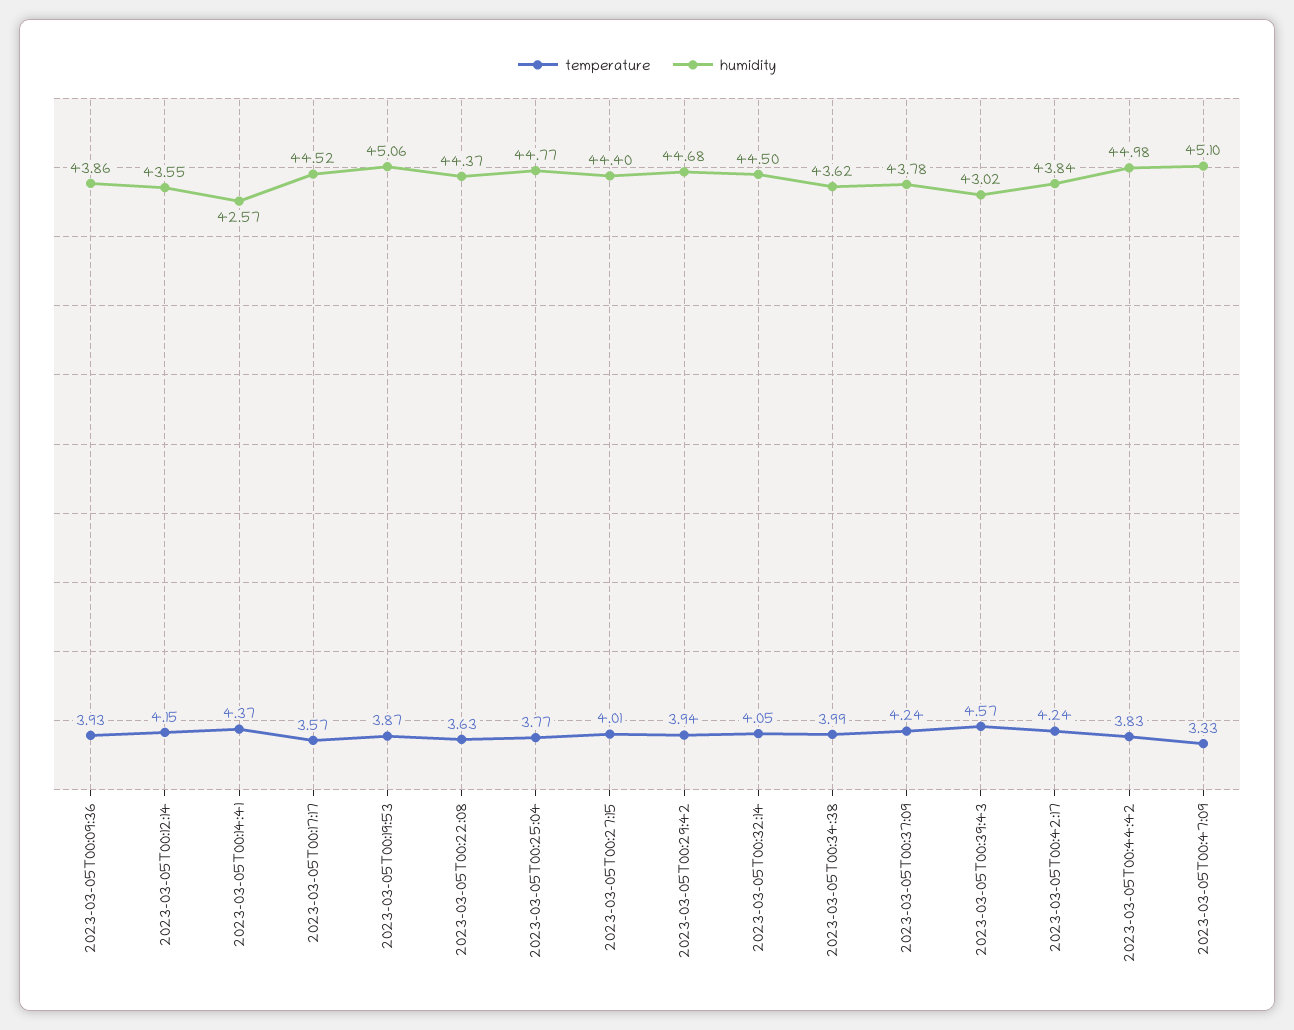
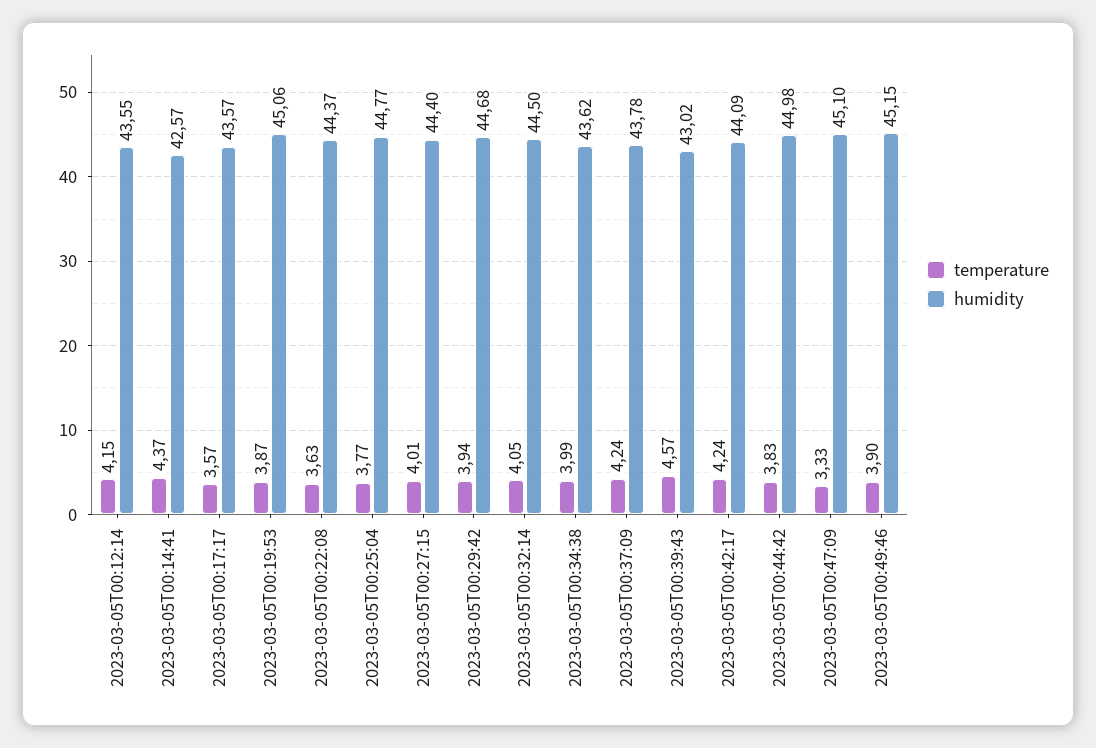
temperature, 2023-03-05T00:09:36: 3.93 -> none
humidity, 2023-03-05T00:09:36: 43.86 -> none
humidity, 2023-03-05T00:17:17: 44.52 -> 43.57
humidity, 2023-03-05T00:42:17: 43.84 -> 44.09
temperature, 2023-03-05T00:49:46: none -> 3.9
humidity, 2023-03-05T00:49:46: none -> 45.15

